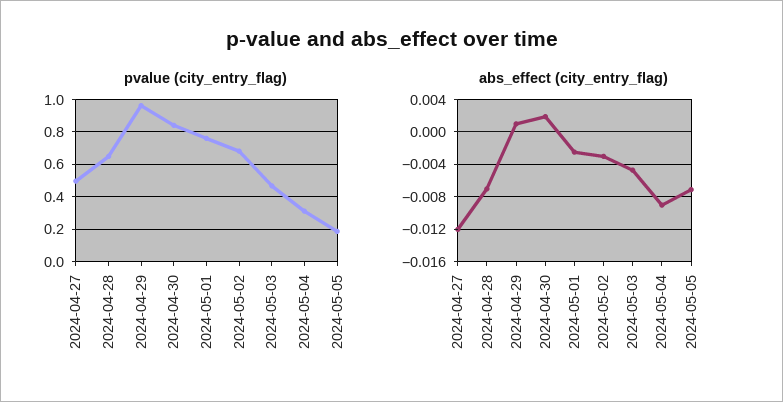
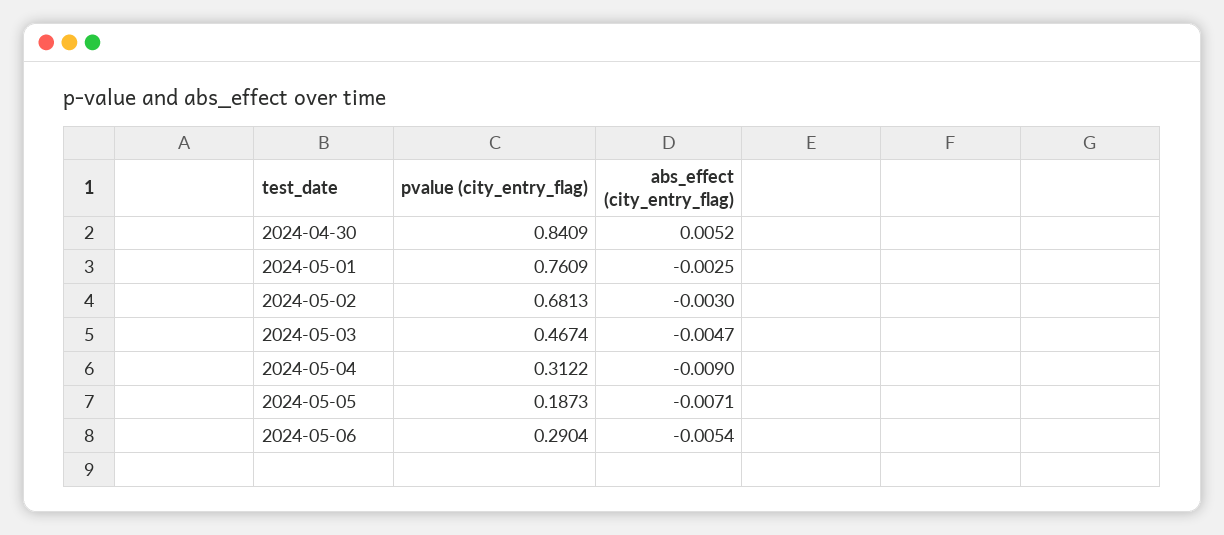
pvalue (city_entry_flag), 2024-04-27: 0.5 -> none
pvalue (city_entry_flag), 2024-04-28: 0.65 -> none
pvalue (city_entry_flag), 2024-04-29: 0.95 -> none
abs_effect (city_entry_flag), 2024-04-27: -0.012 -> none
abs_effect (city_entry_flag), 2024-04-28: -0.007 -> none
abs_effect (city_entry_flag), 2024-04-29: 0.001 -> none
abs_effect (city_entry_flag), 2024-04-30: 0.002 -> 0.0052
pvalue (city_entry_flag), 2024-05-06: none -> 0.2904
abs_effect (city_entry_flag), 2024-05-06: none -> -0.0054

